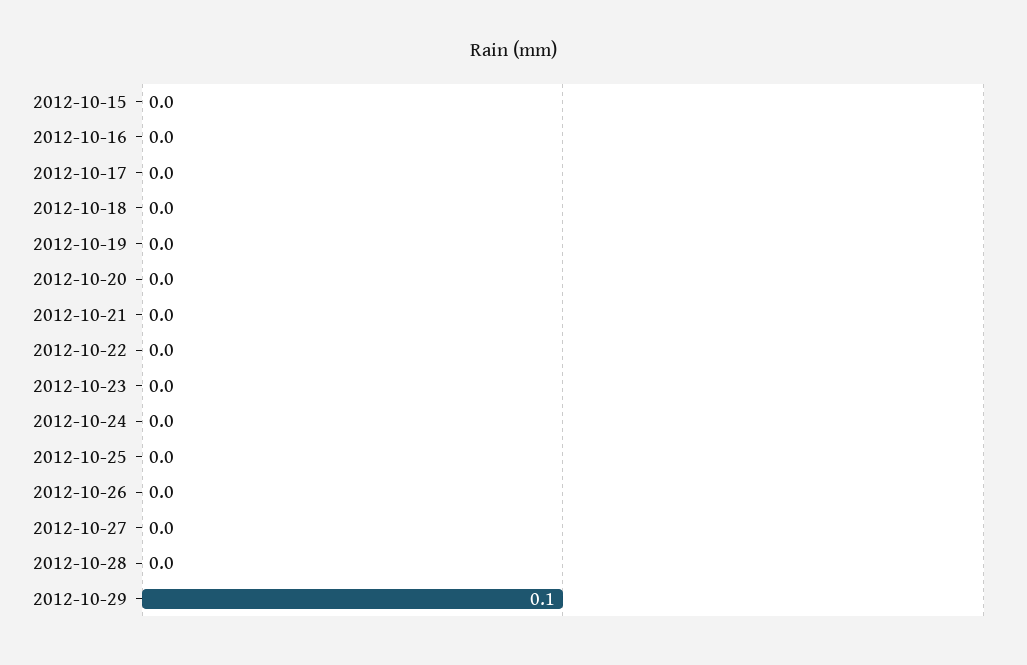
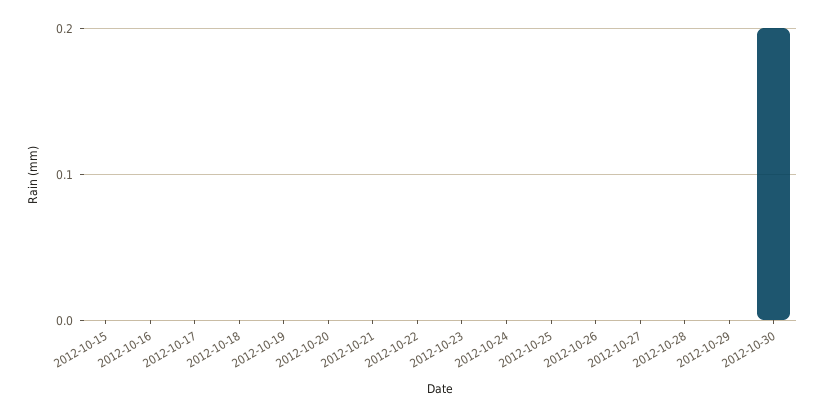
2012-10-29: 0.1 -> 0
2012-10-30: none -> 0.2

